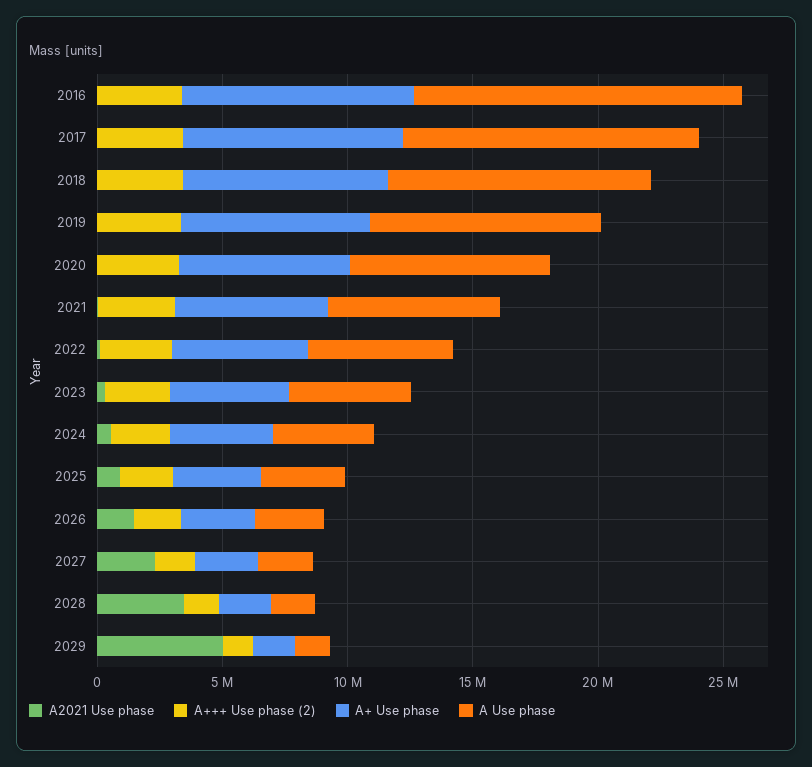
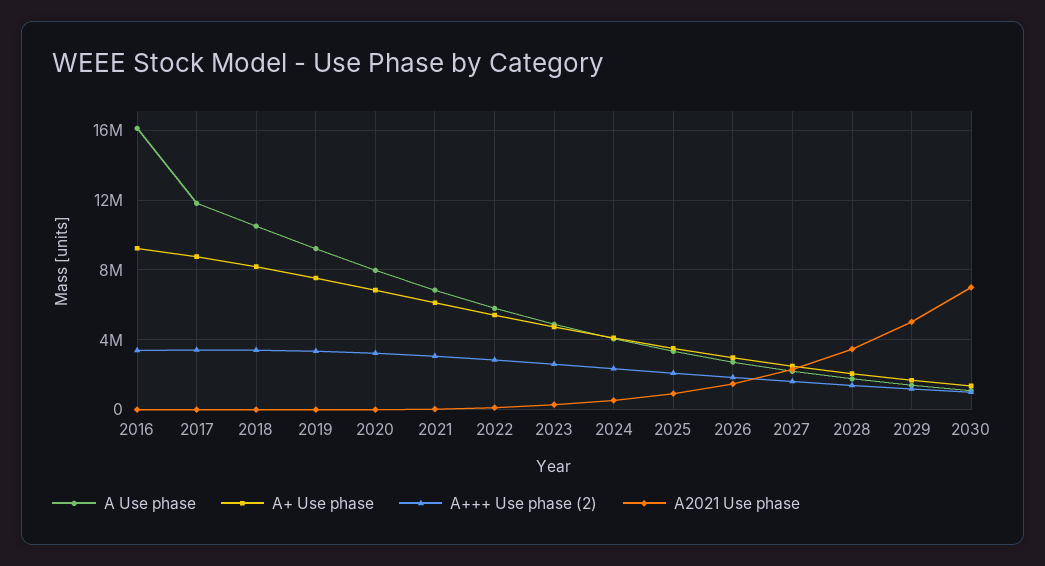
A Use phase, 2016: 13000000 -> 16000000
A Use phase, 2030: none -> 1000000
A+ Use phase, 2030: none -> 1500000
A+++ Use phase (2), 2030: none -> 1000000
A2021 Use phase, 2030: none -> 7000000

